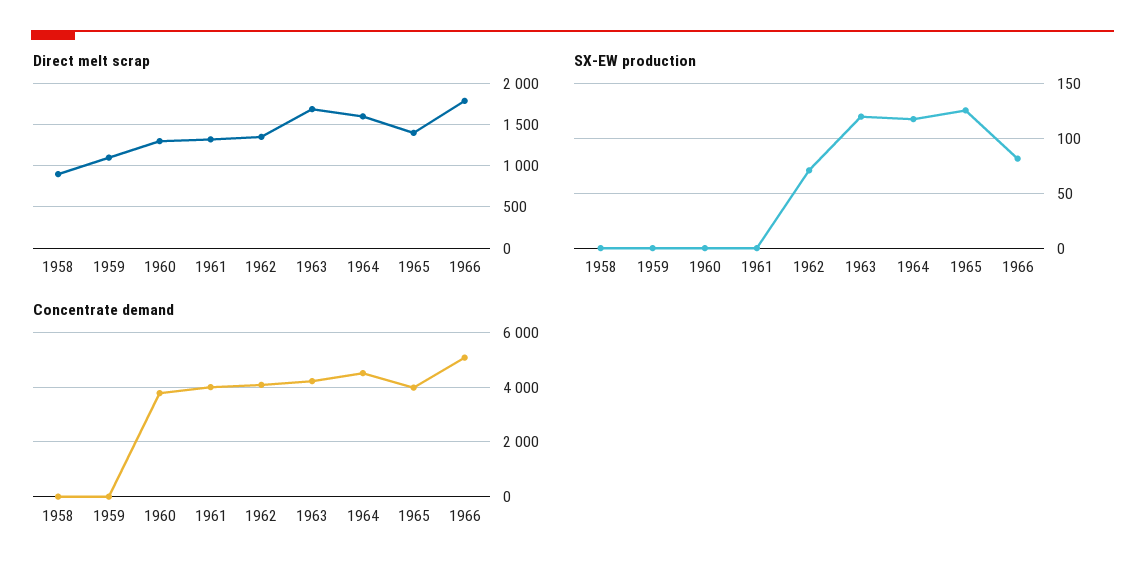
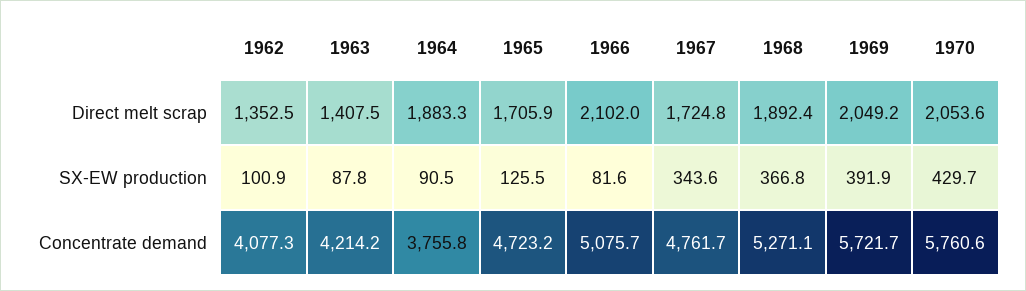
Direct melt scrap, 1958: 900 -> none
Direct melt scrap, 1959: 1100 -> none
Direct melt scrap, 1960: 1300 -> none
Direct melt scrap, 1961: 1300 -> none
Direct melt scrap, 1963: 1700 -> 1407.5
Direct melt scrap, 1964: 1600 -> 1883.3
Direct melt scrap, 1965: 1400 -> 1705.9
Direct melt scrap, 1966: 1800 -> 2102
SX-EW production, 1958: 0 -> none
SX-EW production, 1959: 0 -> none
SX-EW production, 1960: 0 -> none
SX-EW production, 1961: 0 -> none
SX-EW production, 1962: 70 -> 100.9
SX-EW production, 1963: 120 -> 87.8
SX-EW production, 1964: 120 -> 90.5
Concentrate demand, 1958: 0 -> none
Concentrate demand, 1959: 0 -> none
Concentrate demand, 1960: 3750 -> none
Concentrate demand, 1961: 4000 -> none
Concentrate demand, 1964: 4500 -> 3755.8
Concentrate demand, 1965: 4000 -> 4723.2
Direct melt scrap, 1967: none -> 1724.8
Direct melt scrap, 1968: none -> 1892.4
Direct melt scrap, 1969: none -> 2049.2
Direct melt scrap, 1970: none -> 2053.6
SX-EW production, 1967: none -> 343.6
SX-EW production, 1968: none -> 366.8
SX-EW production, 1969: none -> 391.9
SX-EW production, 1970: none -> 429.7
Concentrate demand, 1967: none -> 4761.7
Concentrate demand, 1968: none -> 5271.1
Concentrate demand, 1969: none -> 5721.7
Concentrate demand, 1970: none -> 5760.6

